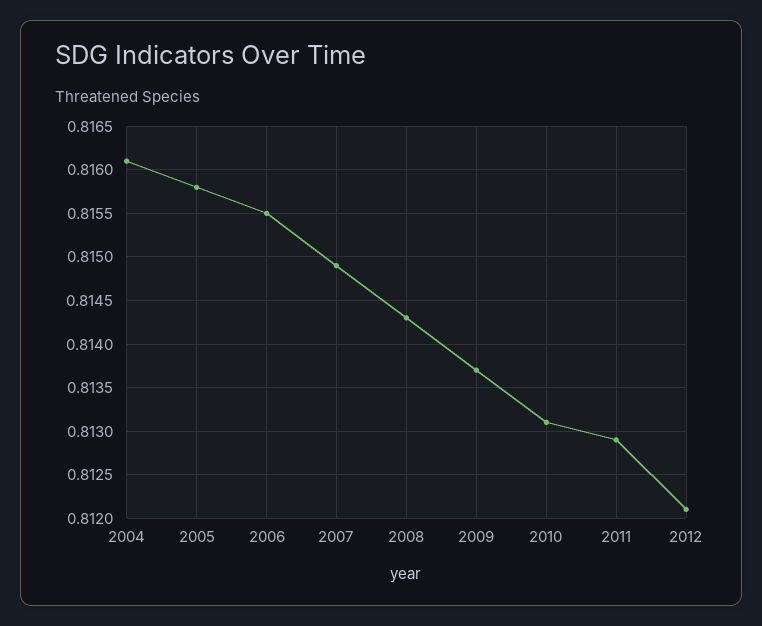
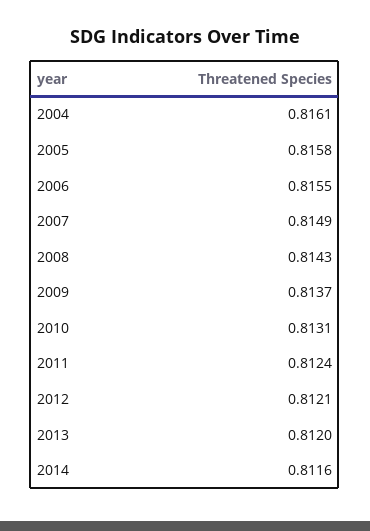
2011: 0.8129 -> 0.8124
2013: none -> 0.812
2014: none -> 0.8116

